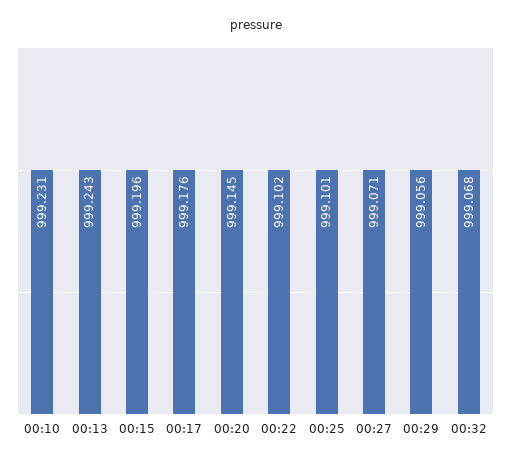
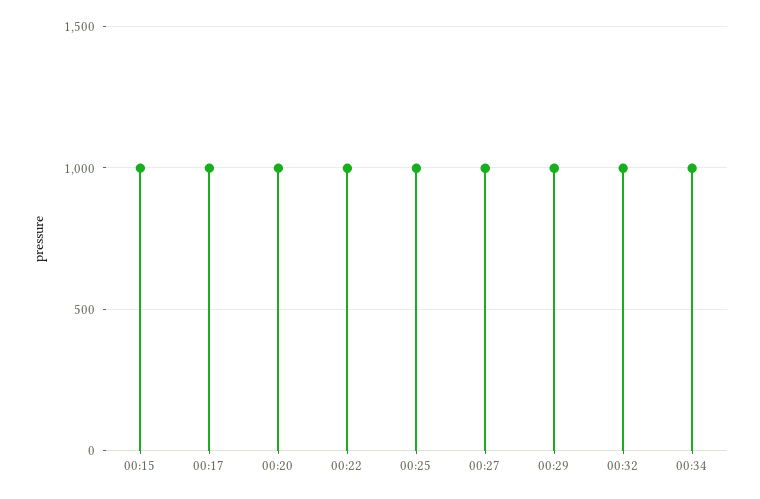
00:10: 999.231 -> none
00:13: 999.243 -> none
00:34: none -> 1000

